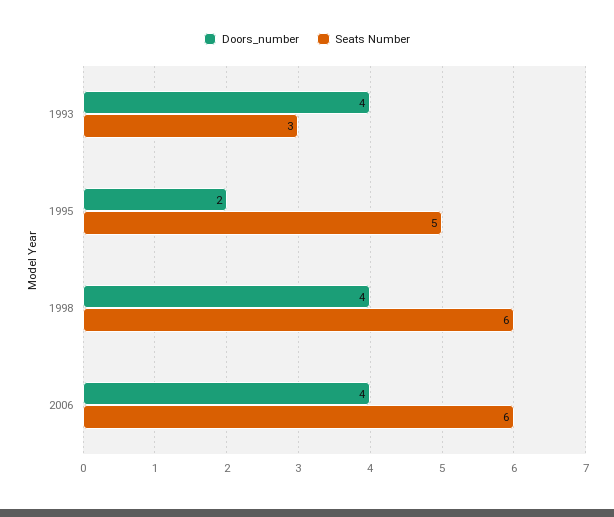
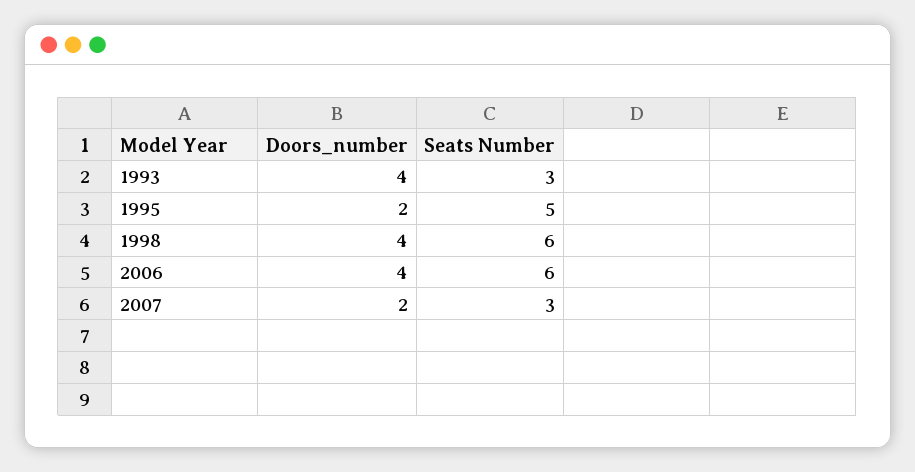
Doors_number, 2007: none -> 2
Seats Number, 2007: none -> 3

